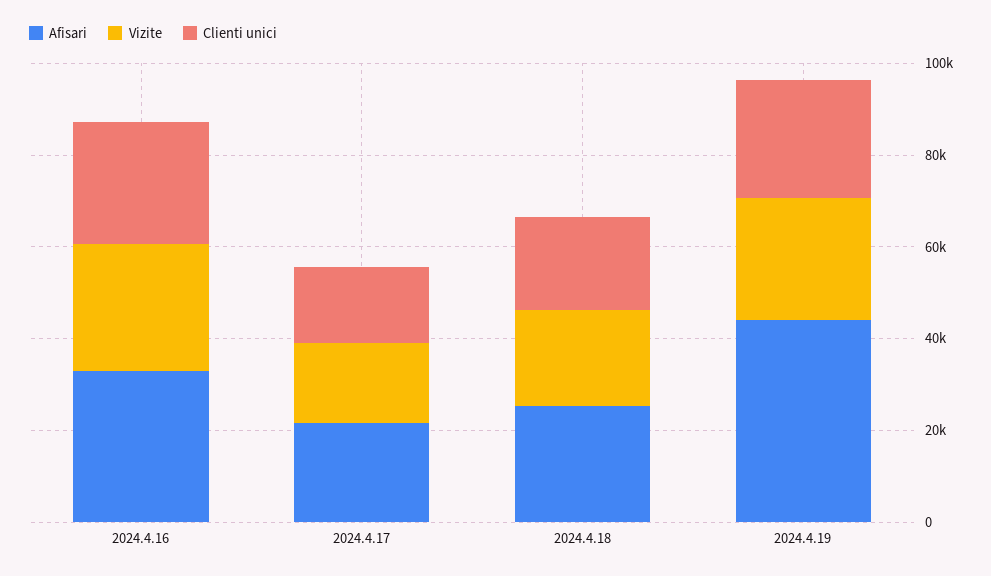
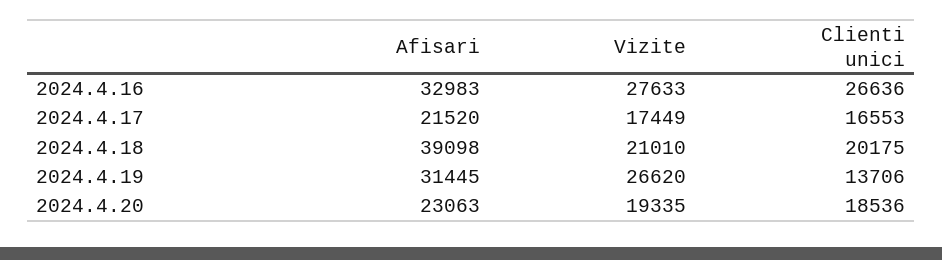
Afisari, 2024.4.18: 25000 -> 39098
Afisari, 2024.4.19: 45000 -> 31445
Clienti unici, 2024.4.19: 25000 -> 13706
Afisari, 2024.4.20: none -> 23063
Vizite, 2024.4.20: none -> 19335
Clienti unici, 2024.4.20: none -> 18536

